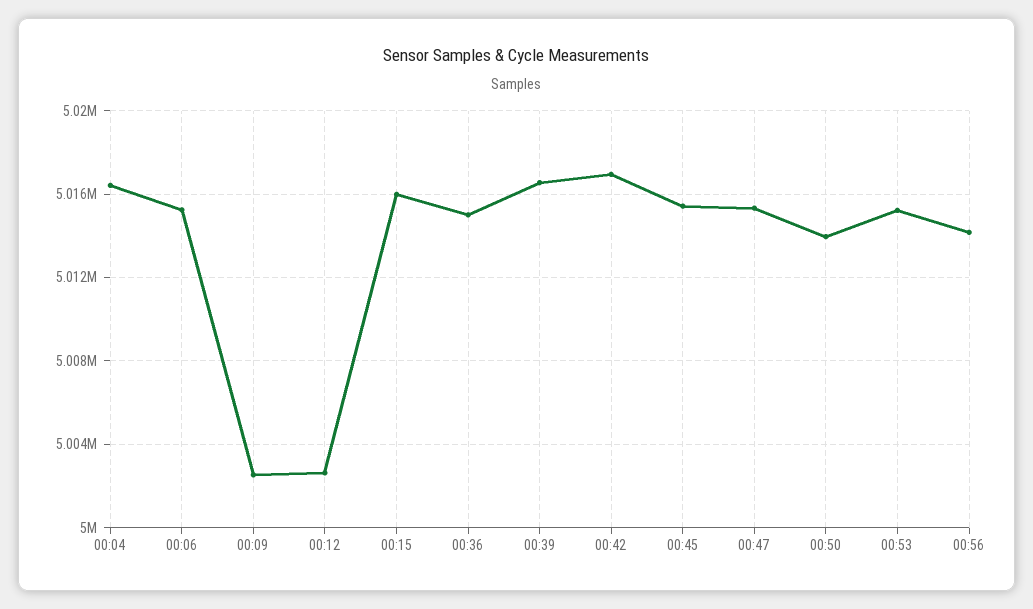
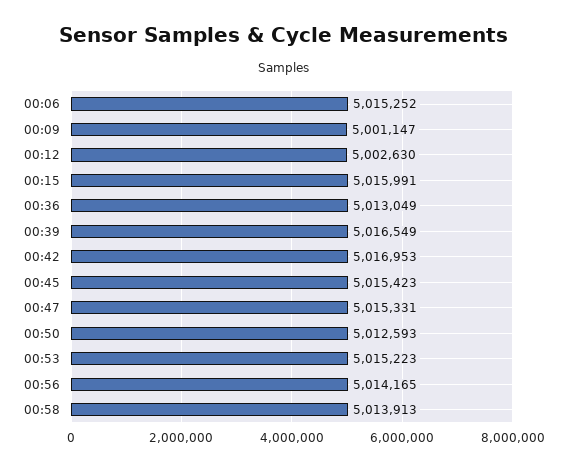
00:04: 5016500 -> none
00:09: 5002500 -> 5001147
00:36: 5015000 -> 5013049
00:50: 5014000 -> 5012593
00:58: none -> 5013913

